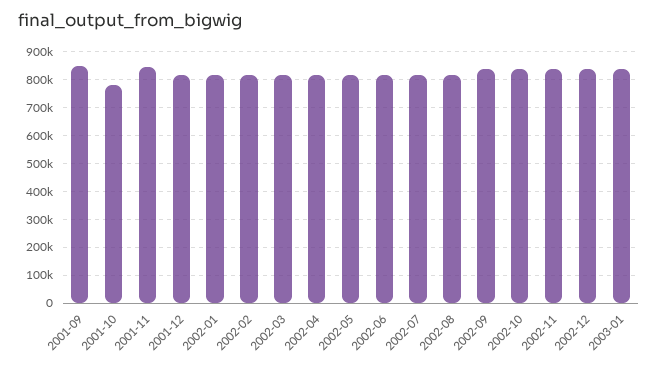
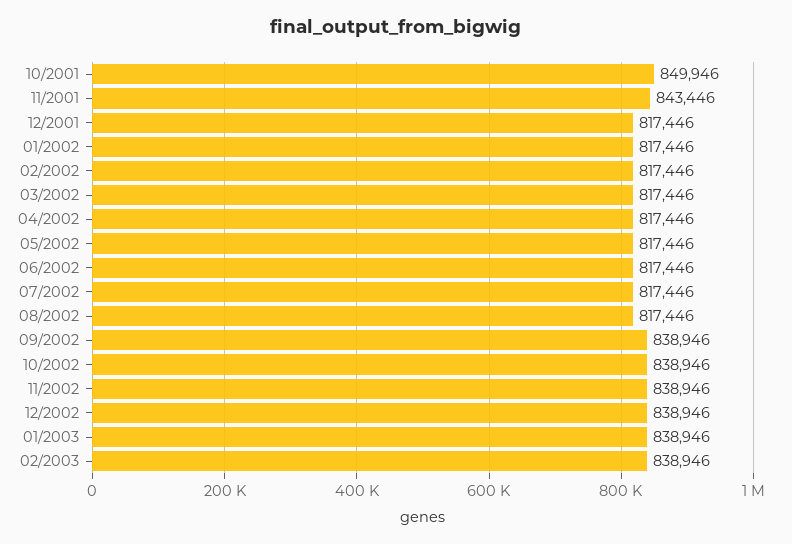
2001-09: 850000 -> none
2001-10: 775000 -> 849946
02/2003: none -> 838946

